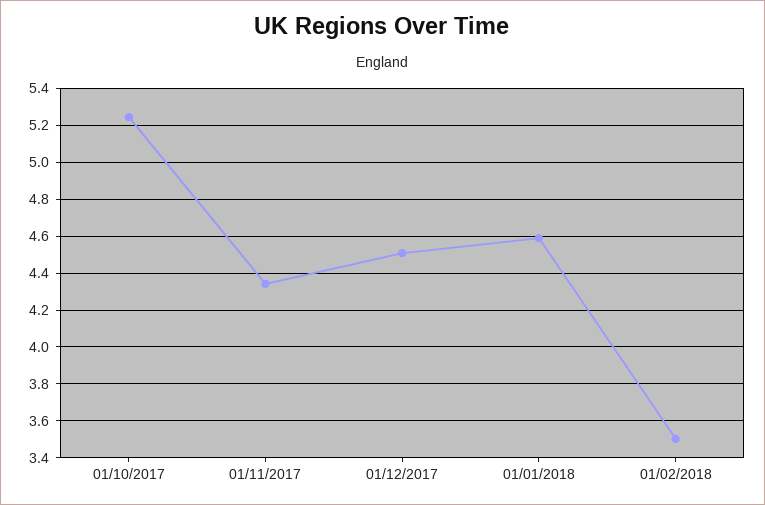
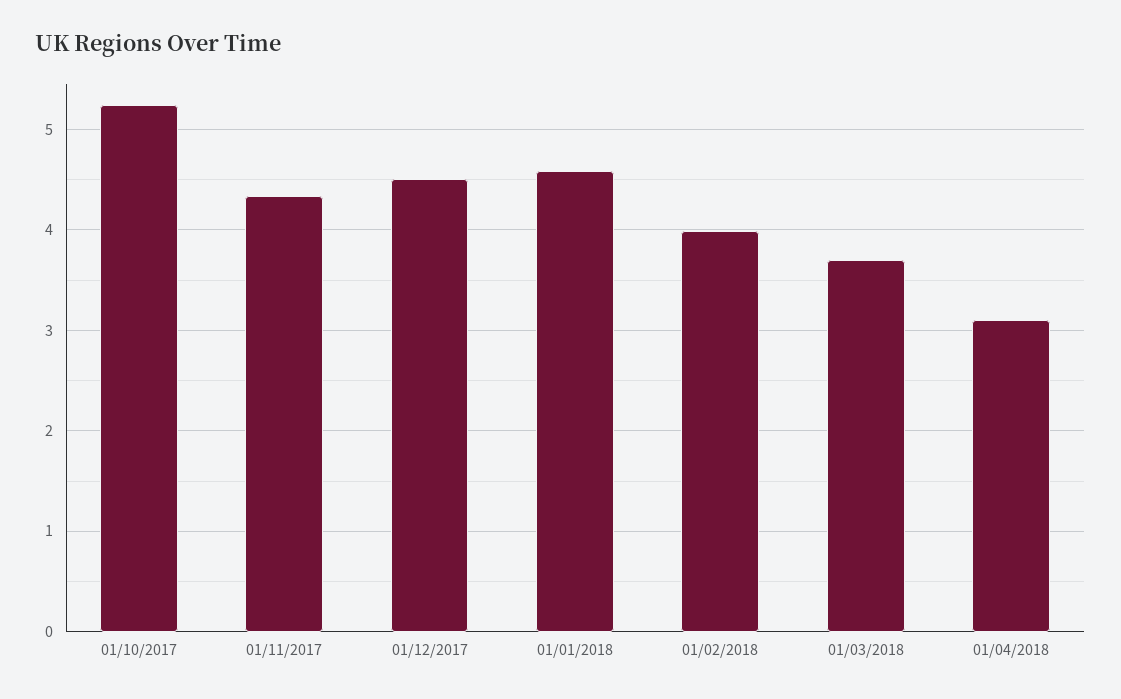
01/02/2018: 3.5 -> 4
01/03/2018: none -> 3.7
01/04/2018: none -> 3.1

